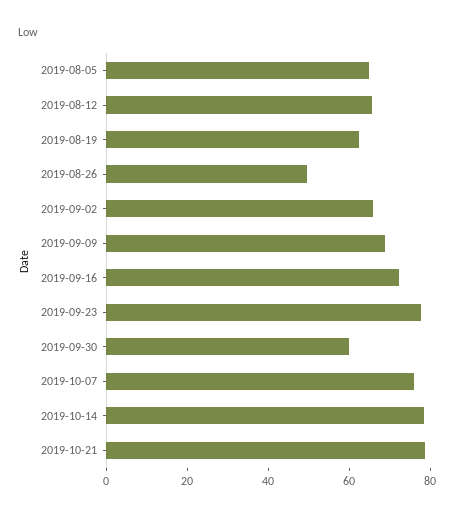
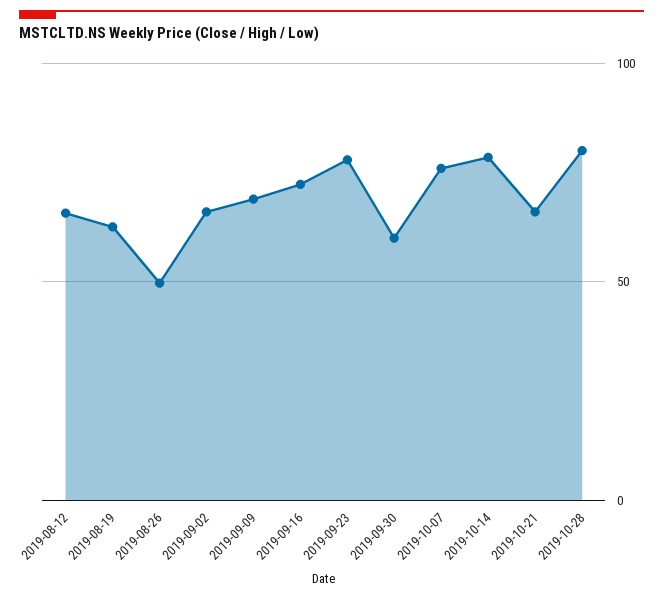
2019-08-05: 65 -> none
2019-10-21: 80 -> 65
2019-10-28: none -> 80

